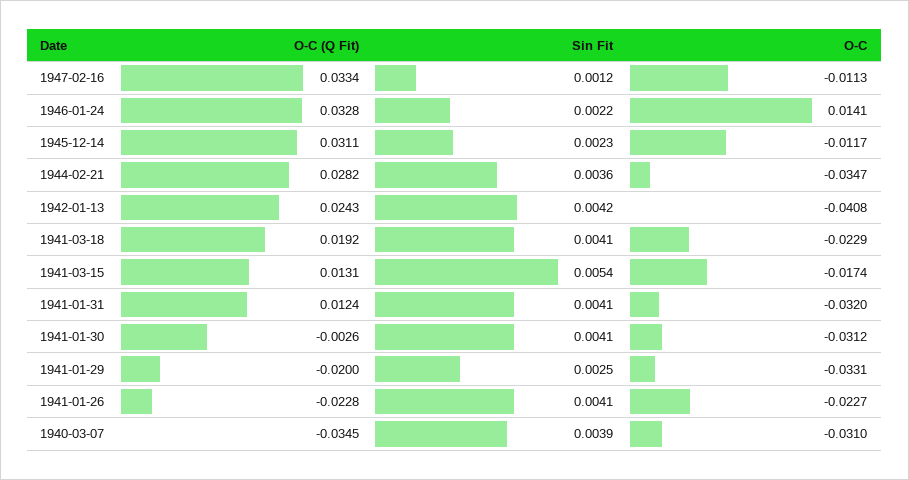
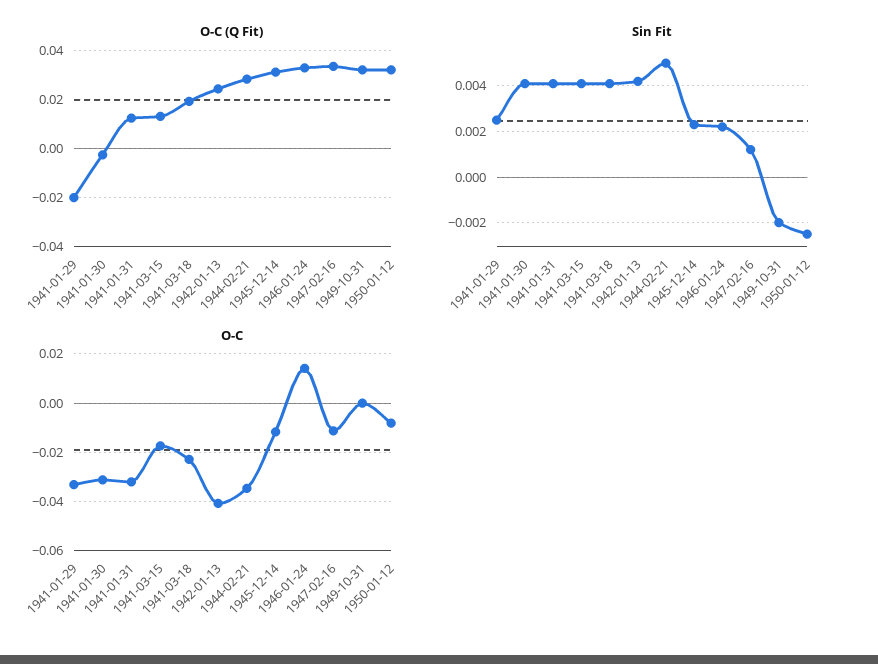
Sin Fit, 1944-02-21: 0.0036 -> 0.005
Sin Fit, 1941-03-15: 0.0054 -> 0.004
O-C (Q Fit), 1941-01-26: -0.0228 -> none
Sin Fit, 1941-01-26: 0.0041 -> none
O-C, 1941-01-26: -0.0227 -> none
O-C (Q Fit), 1940-03-07: -0.0345 -> none
Sin Fit, 1940-03-07: 0.0039 -> none
O-C, 1940-03-07: -0.031 -> none
O-C (Q Fit), 1949-10-31: none -> 0.0325
O-C (Q Fit), 1950-01-12: none -> 0.0325
Sin Fit, 1949-10-31: none -> -0.002
Sin Fit, 1950-01-12: none -> -0.0025
O-C, 1949-10-31: none -> 0
O-C, 1950-01-12: none -> -0.0075

